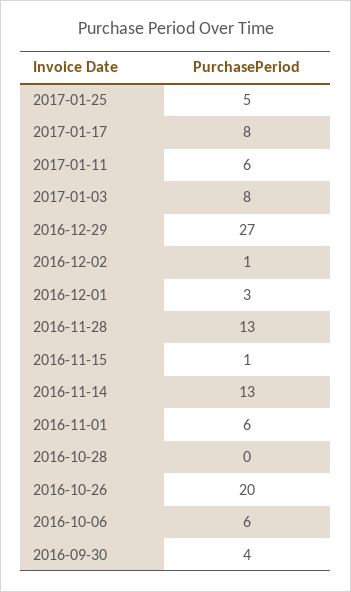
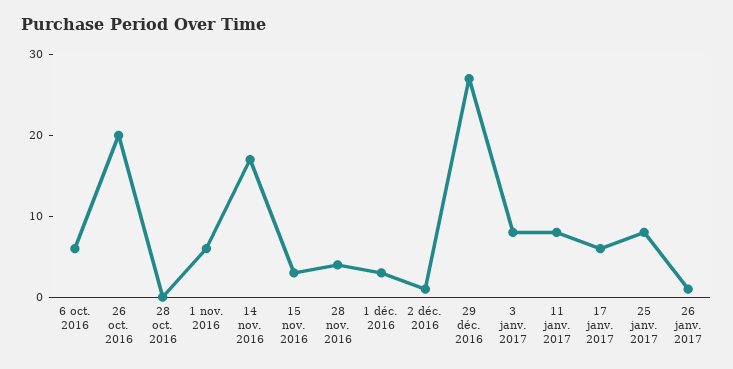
2017-01-25: 5 -> 8
2017-01-17: 8 -> 6
2017-01-11: 6 -> 8
2016-11-28: 13 -> 4
2016-11-15: 1 -> 3
2016-11-14: 13 -> 17
2016-09-30: 4 -> none
26 janv. 2017: none -> 1

